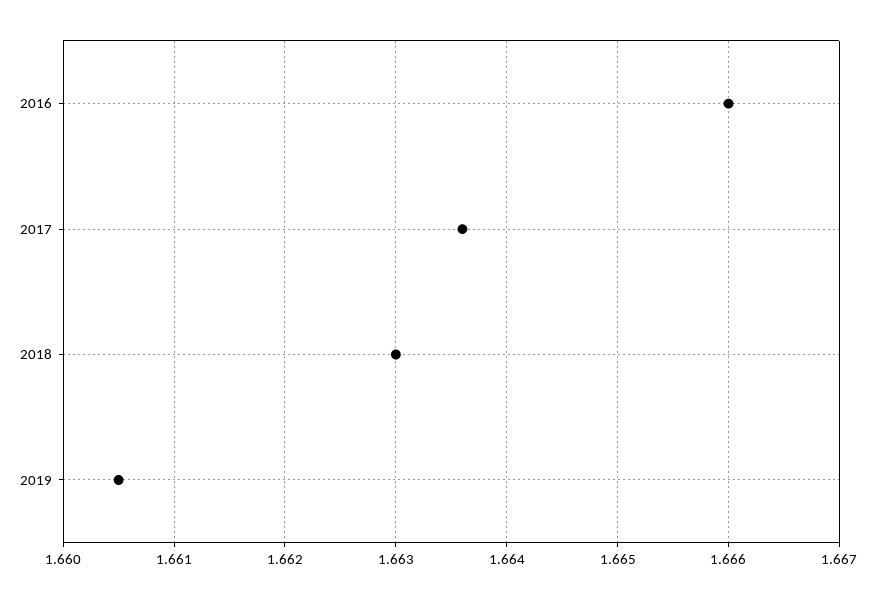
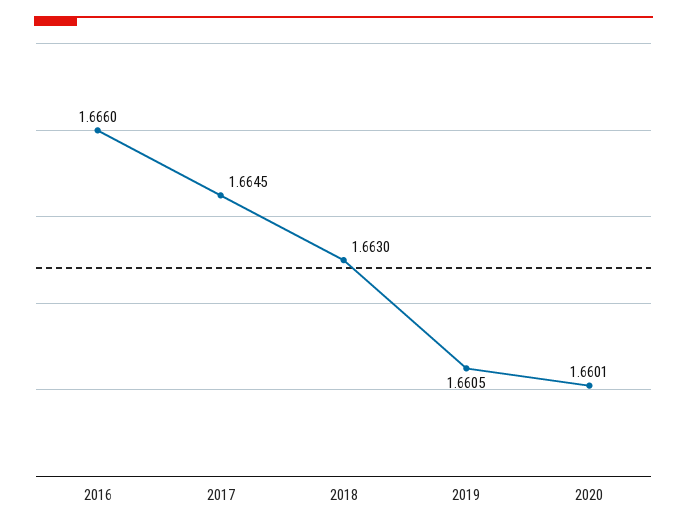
2017: 1.6636 -> 1.6645
2020: none -> 1.6601

